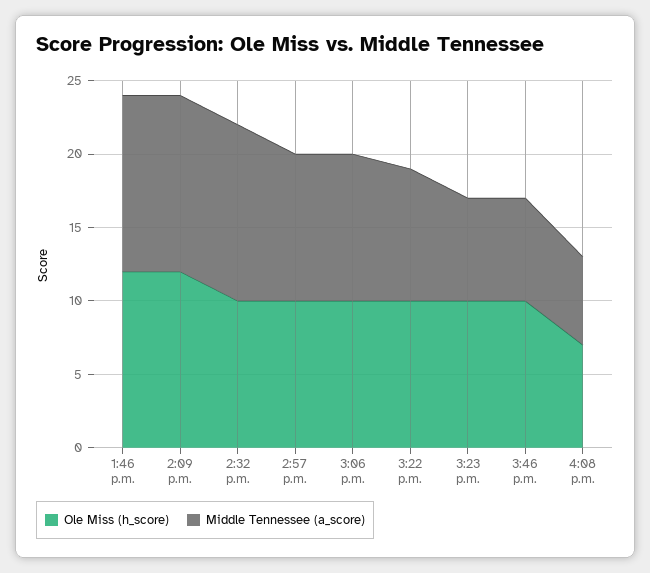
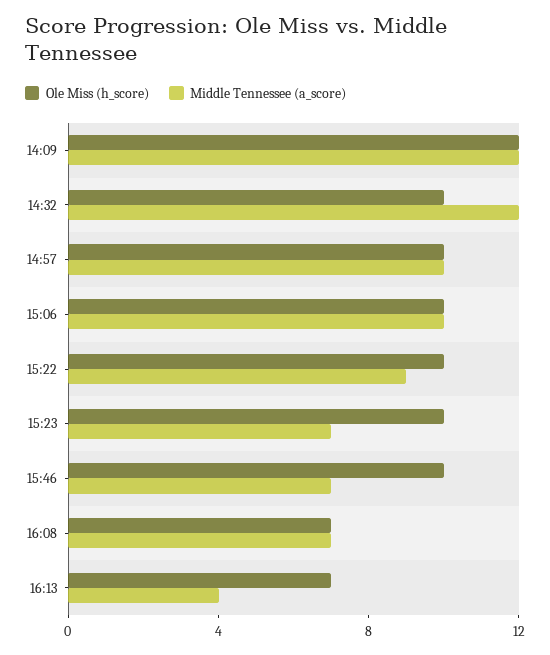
Ole Miss (h_score), 1:46 p.m.: 12 -> none
Middle Tennessee (a_score), 1:46 p.m.: 12 -> none
Middle Tennessee (a_score), 4:08 p.m.: 6 -> 7
Ole Miss (h_score), 16:13: none -> 7
Middle Tennessee (a_score), 16:13: none -> 4

